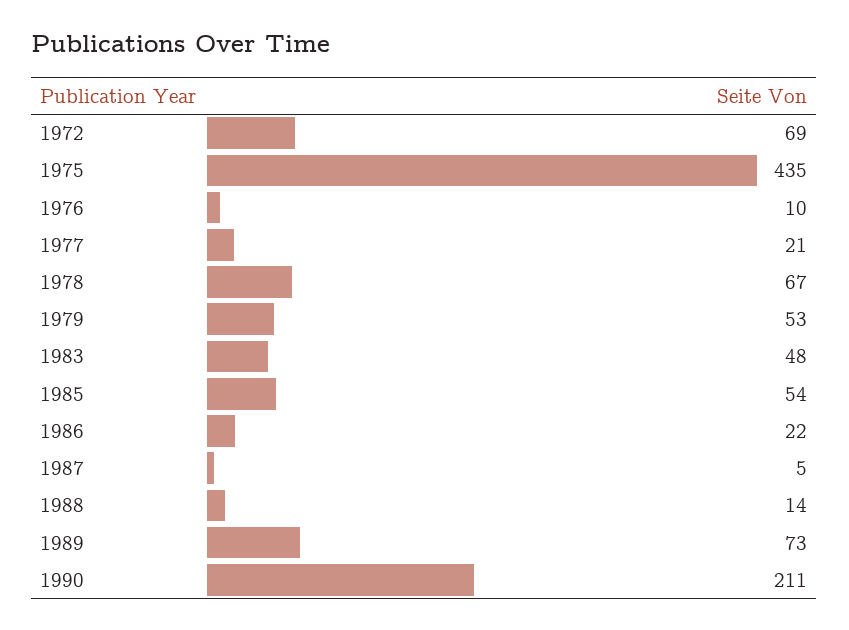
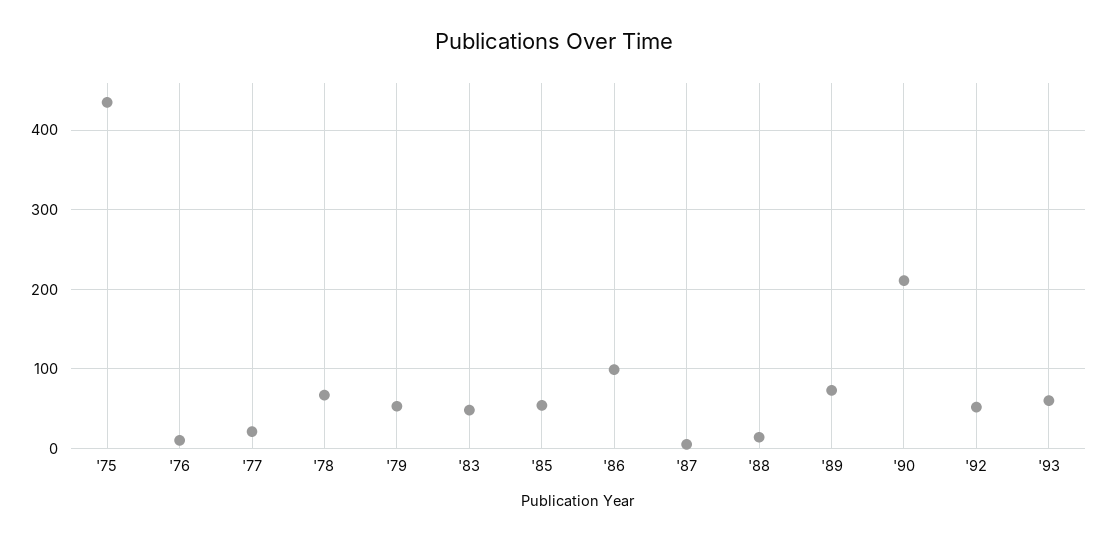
1972: 69 -> none
1986: 22 -> 100
'92: none -> 50
'93: none -> 60

